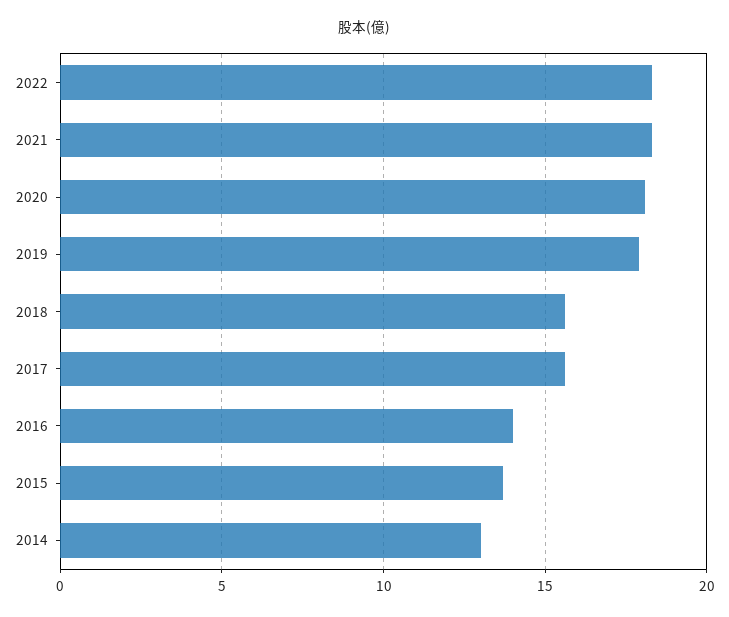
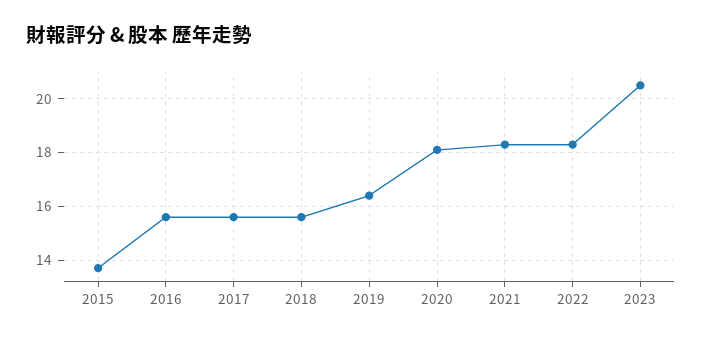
2019: 18 -> 16.5
2016: 14 -> 15.5
2014: 13 -> none
2023: none -> 20.5

